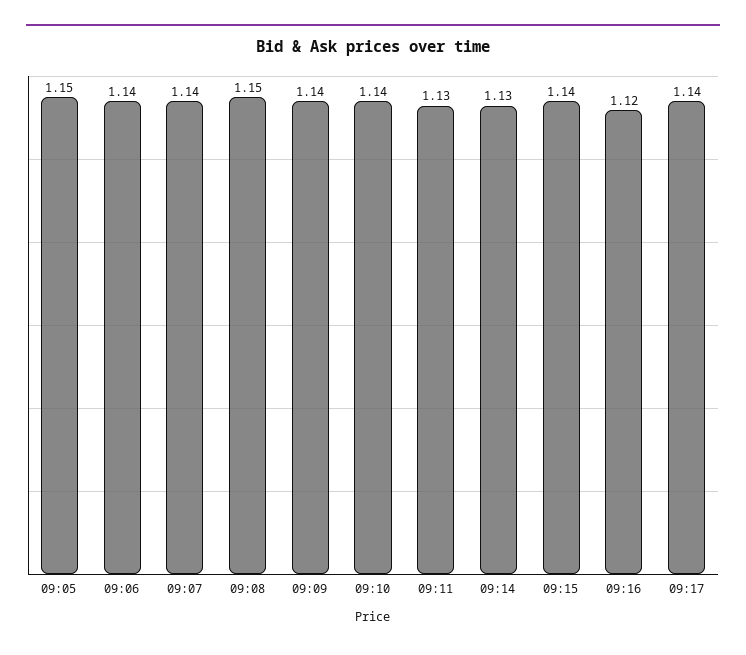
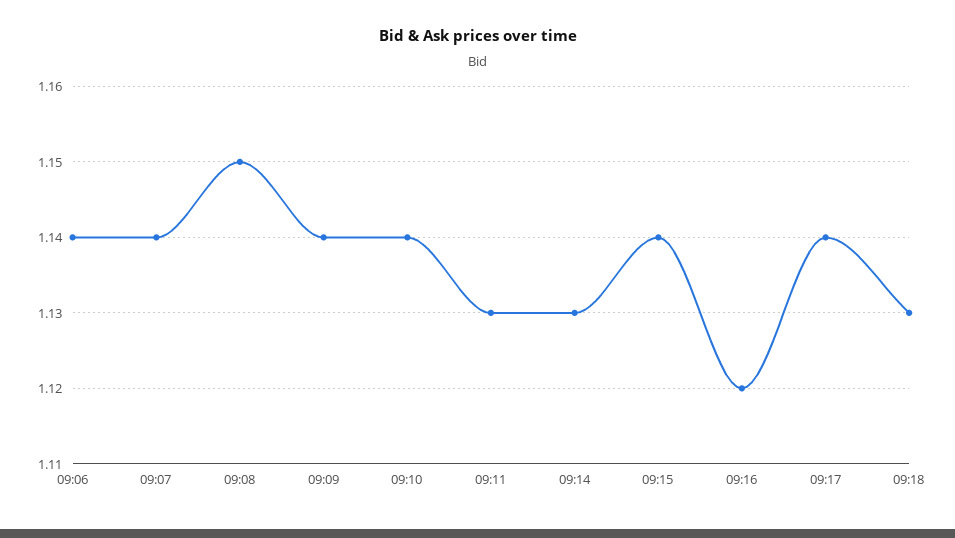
09:05: 1.15 -> none
09:18: none -> 1.13

